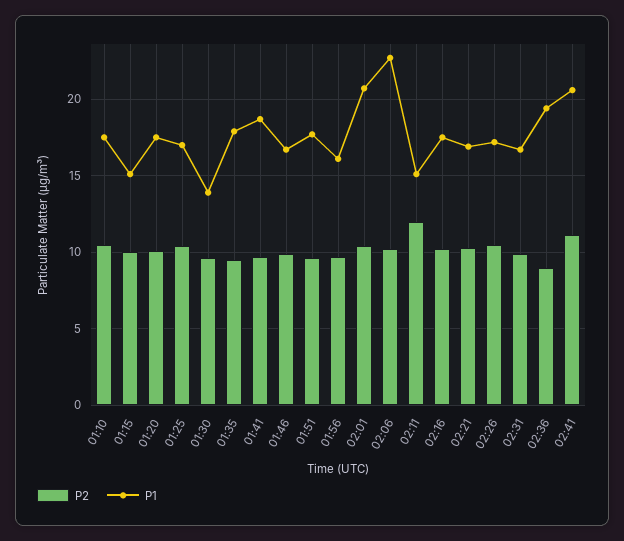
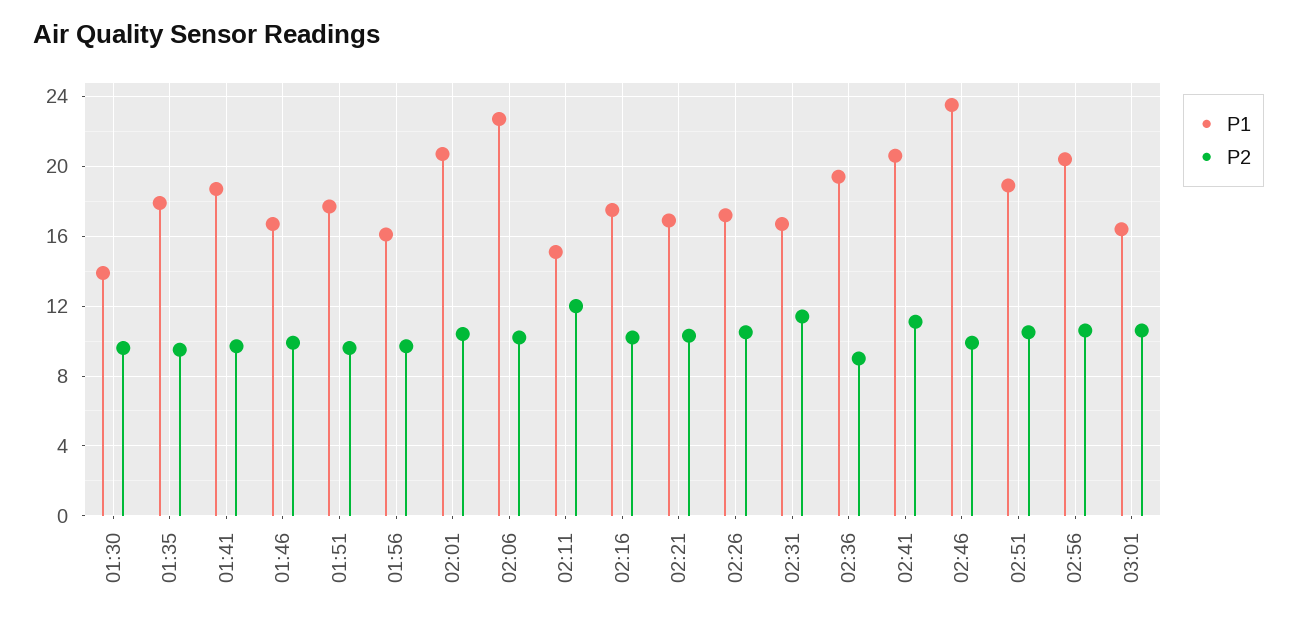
P2, 01:10: 10.5 -> none
P1, 01:10: 17.5 -> none
P2, 01:15: 10 -> none
P1, 01:15: 15 -> none
P2, 01:20: 10 -> none
P1, 01:20: 17.5 -> none
P2, 01:25: 10.5 -> none
P1, 01:25: 17 -> none
P2, 02:31: 10 -> 11.5
P1, 02:46: none -> 23.5
P2, 02:46: none -> 10
P1, 02:51: none -> 19
P2, 02:51: none -> 10.5
P1, 02:56: none -> 20.5
P2, 02:56: none -> 10.5
P1, 03:01: none -> 16.5
P2, 03:01: none -> 10.5

